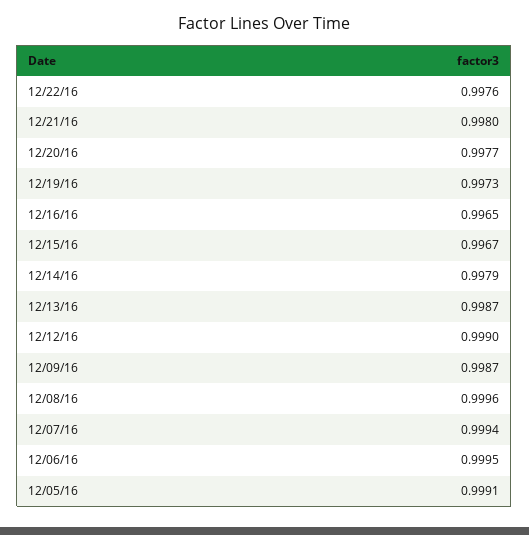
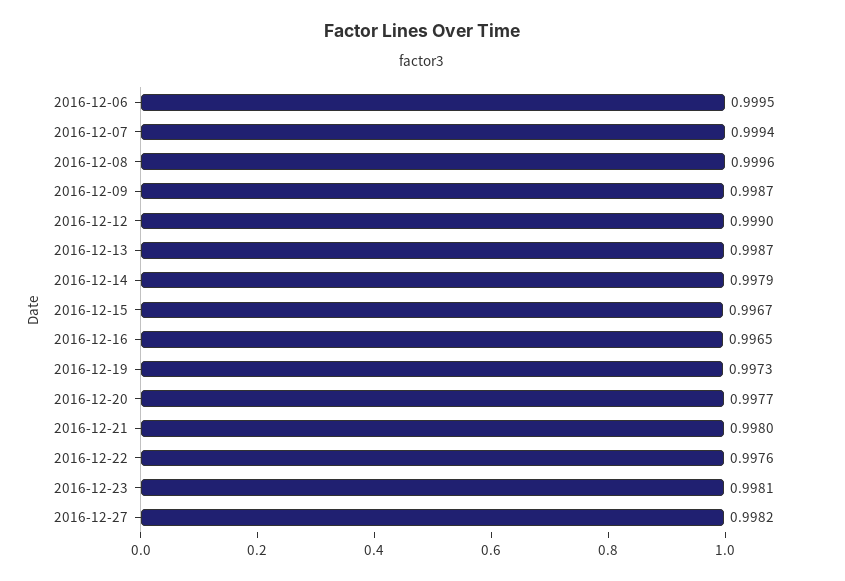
12/05/16: 0.9991 -> none
2016-12-23: none -> 0.9981
2016-12-27: none -> 0.9982

